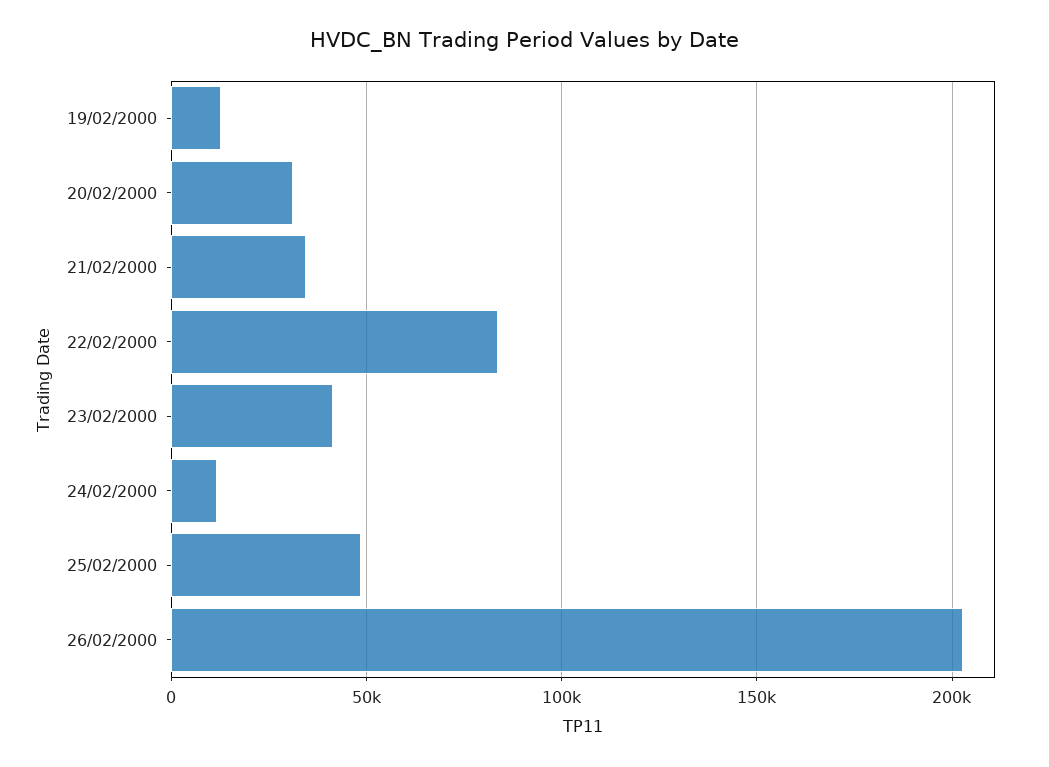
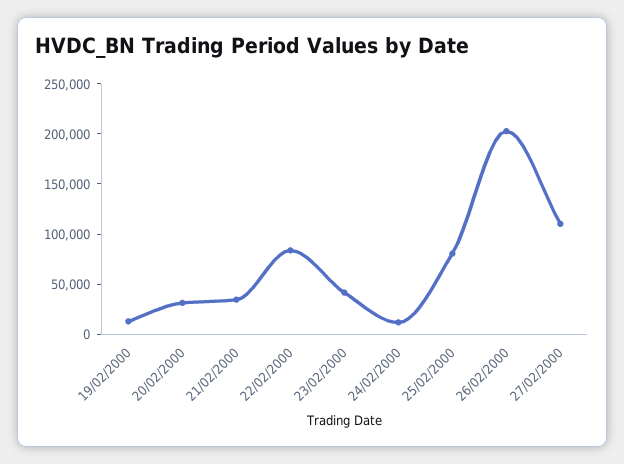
25/02/2000: 50000 -> 80000
27/02/2000: none -> 110000

